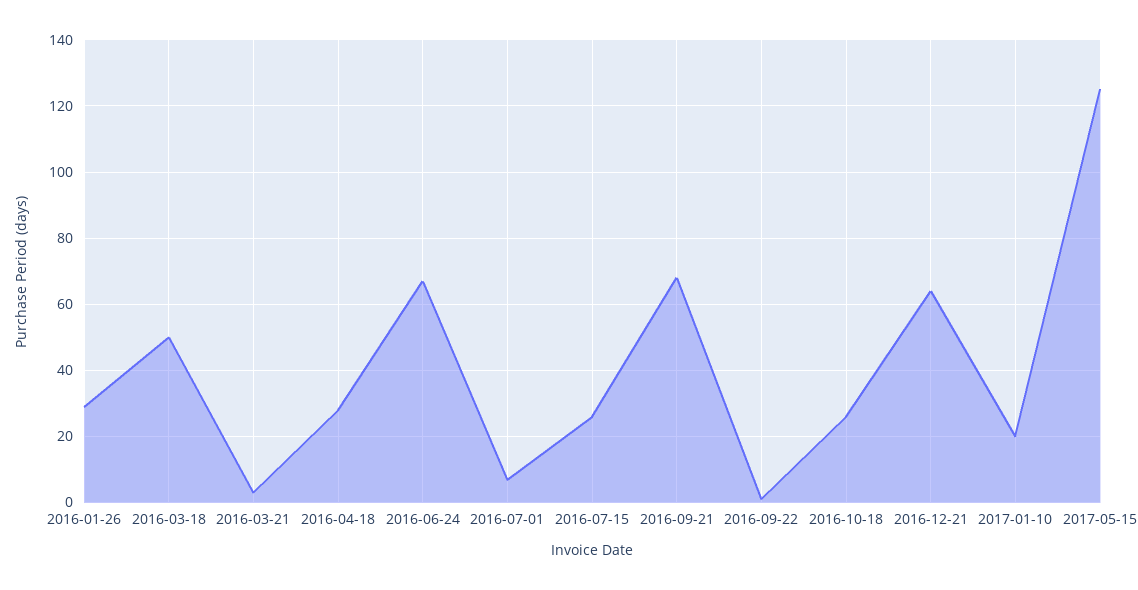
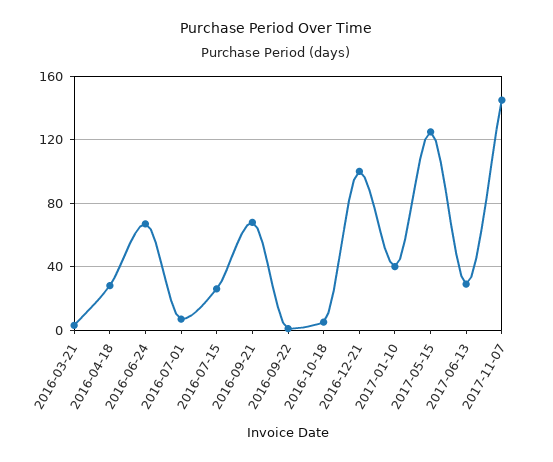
2016-01-26: 30 -> none
2016-03-18: 50 -> none
2016-10-18: 25 -> 5
2016-12-21: 65 -> 100
2017-01-10: 20 -> 40
2017-06-13: none -> 30
2017-11-07: none -> 145

